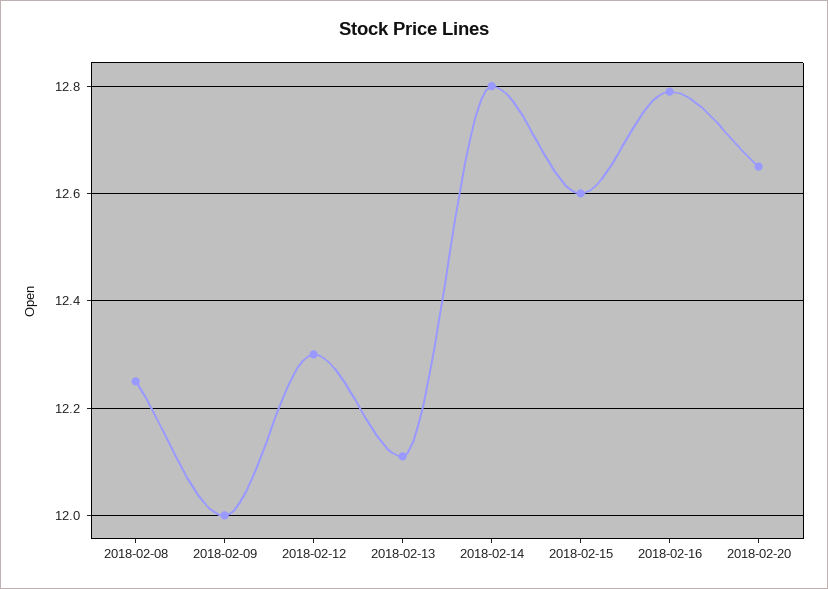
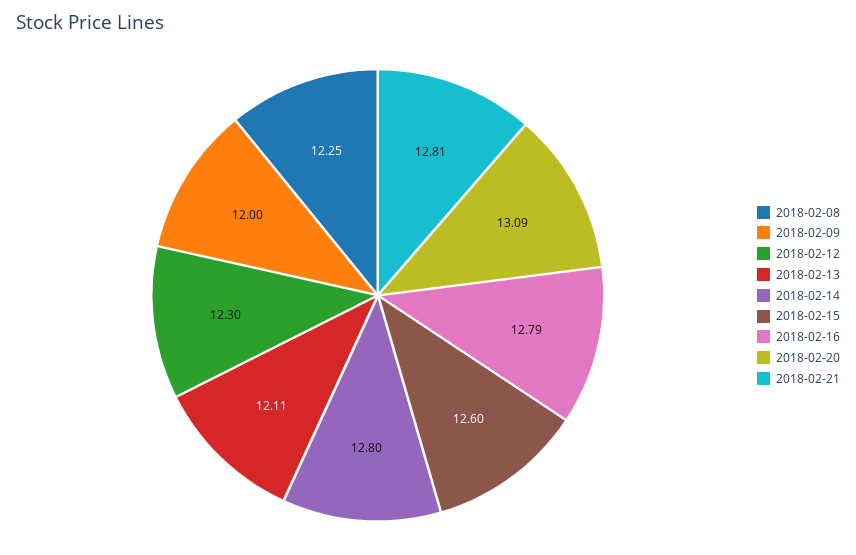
2018-02-20: 12.65 -> 13.09
2018-02-21: none -> 12.81

